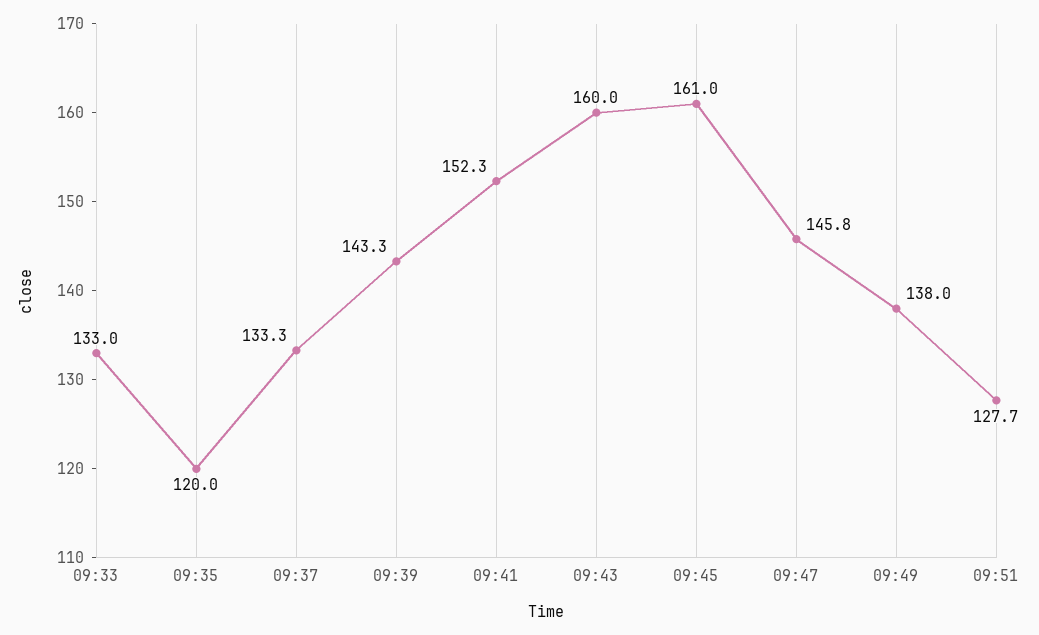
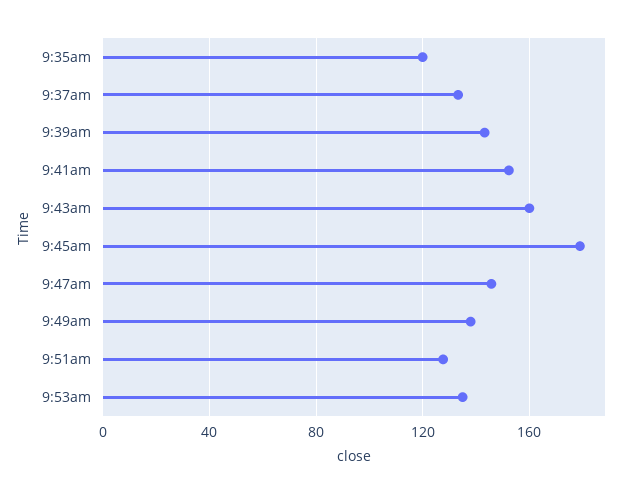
09:33: 133 -> none
09:45: 161 -> 180
9:53am: none -> 135

